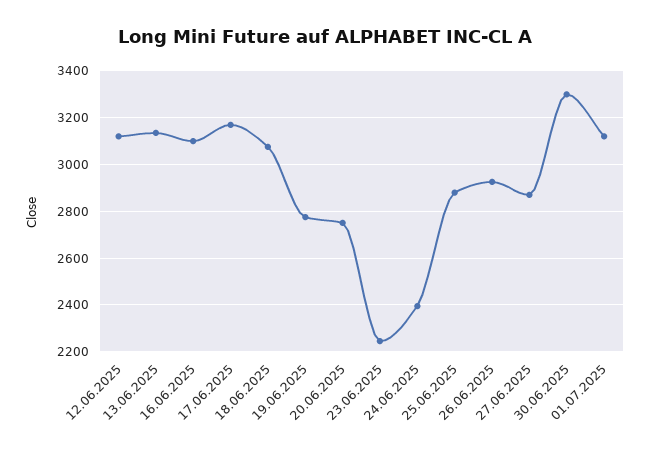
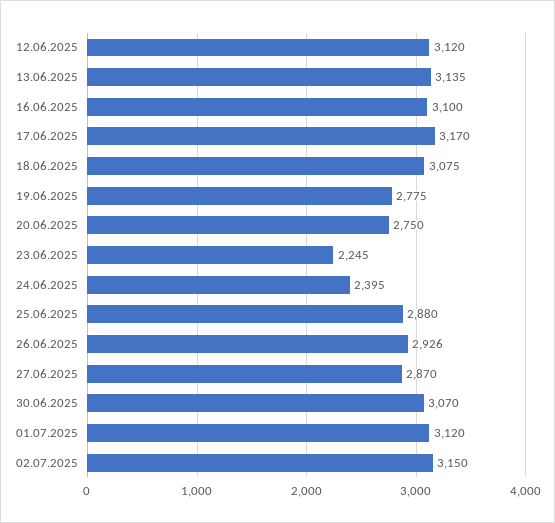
30.06.2025: 3300 -> 3070
02.07.2025: none -> 3150

